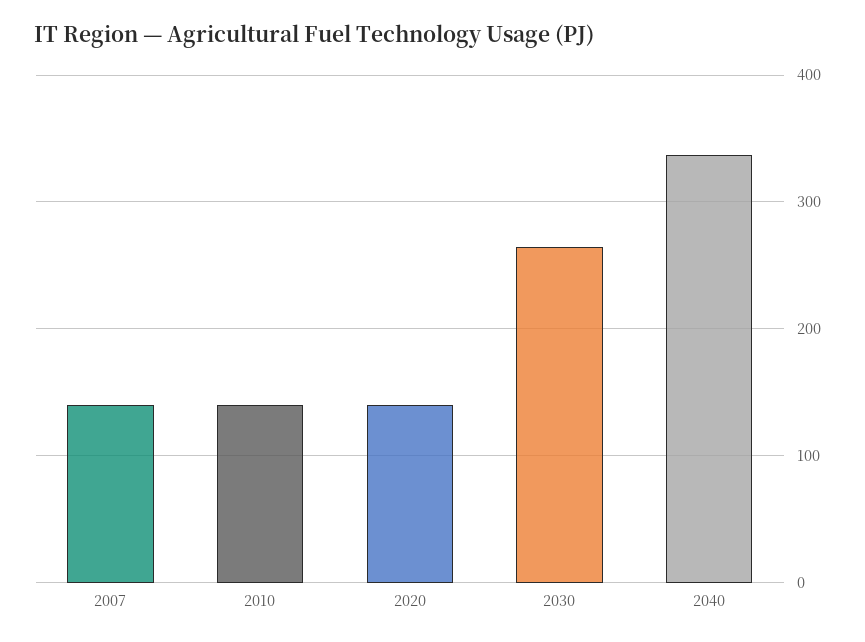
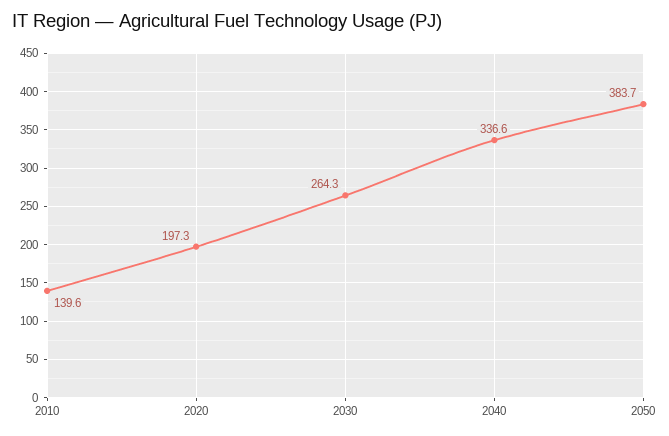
2007: 140 -> none
2020: 140 -> 197.3
2050: none -> 383.7

